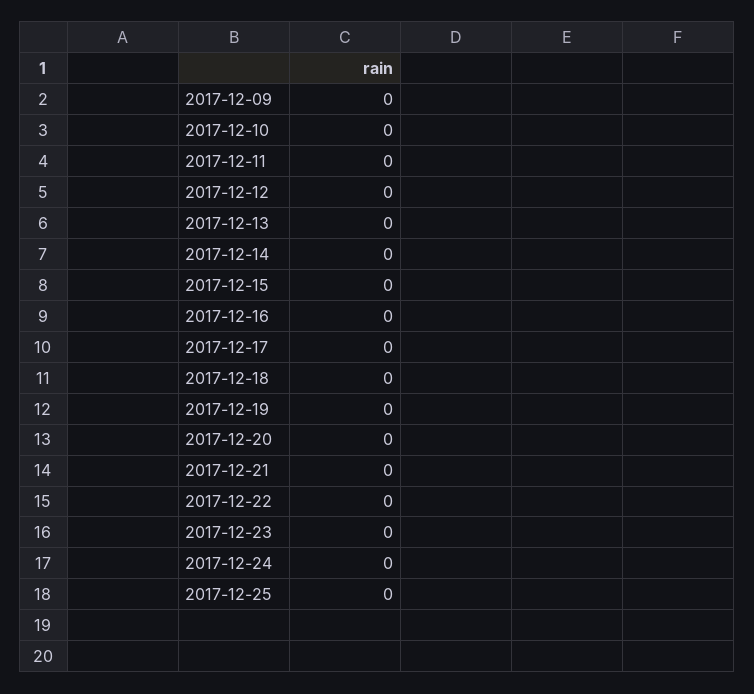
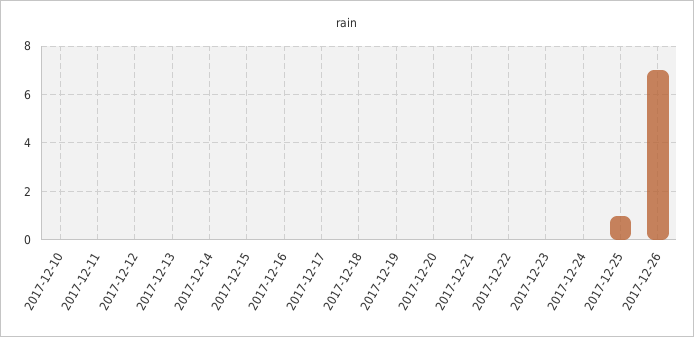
2017-12-09: 0 -> none
2017-12-25: 0 -> 1
2017-12-26: none -> 7

